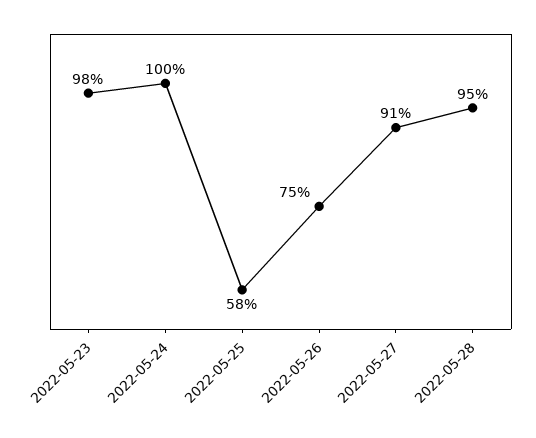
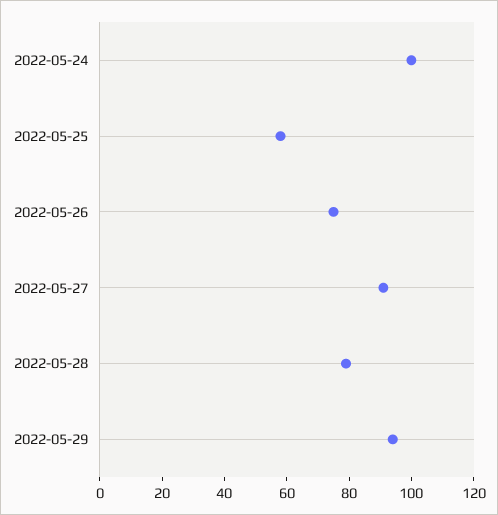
2022-05-23: 98 -> none
2022-05-28: 95 -> 80
2022-05-29: none -> 95

